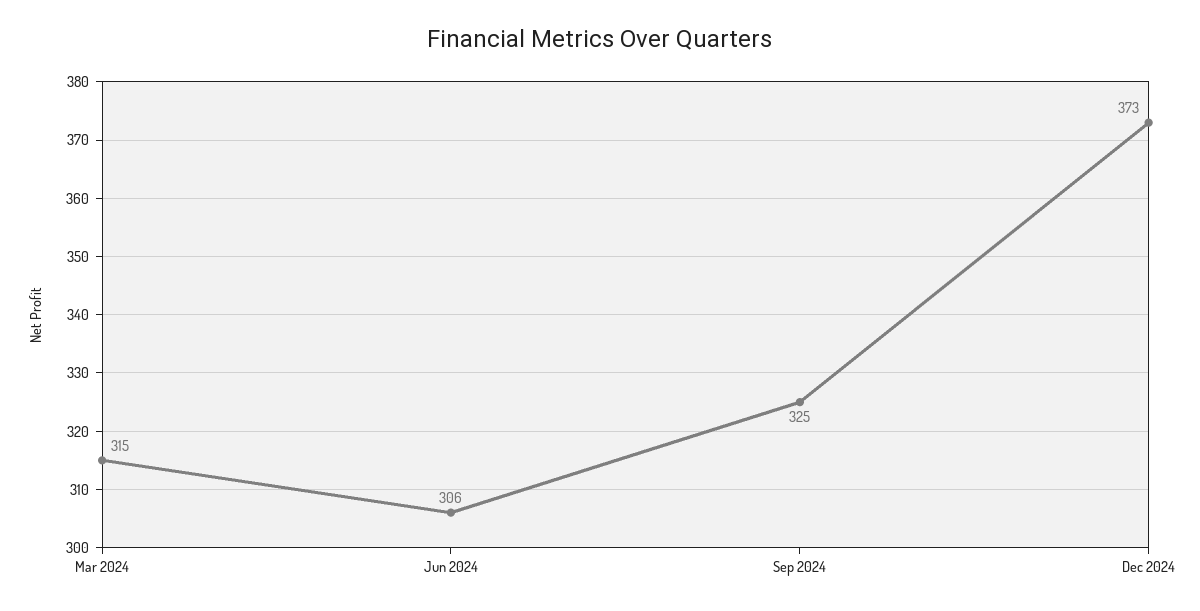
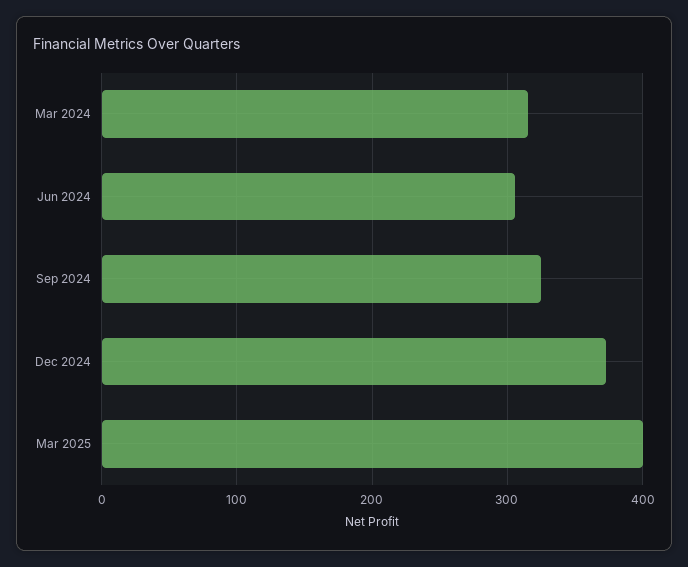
Mar 2025: none -> 400

